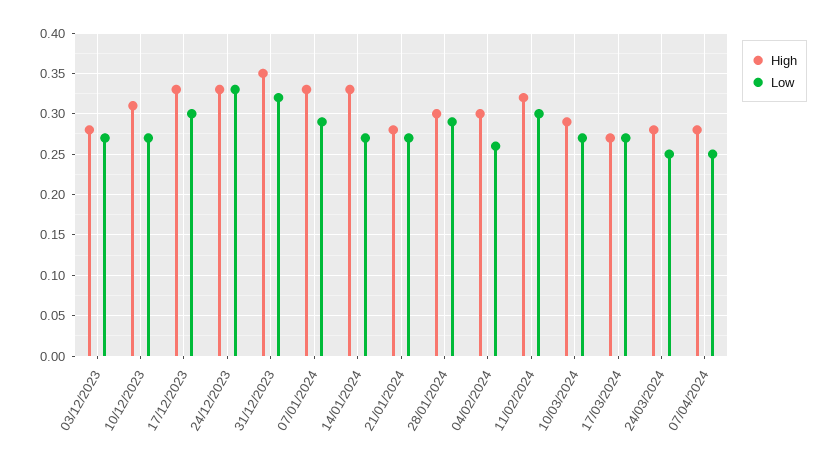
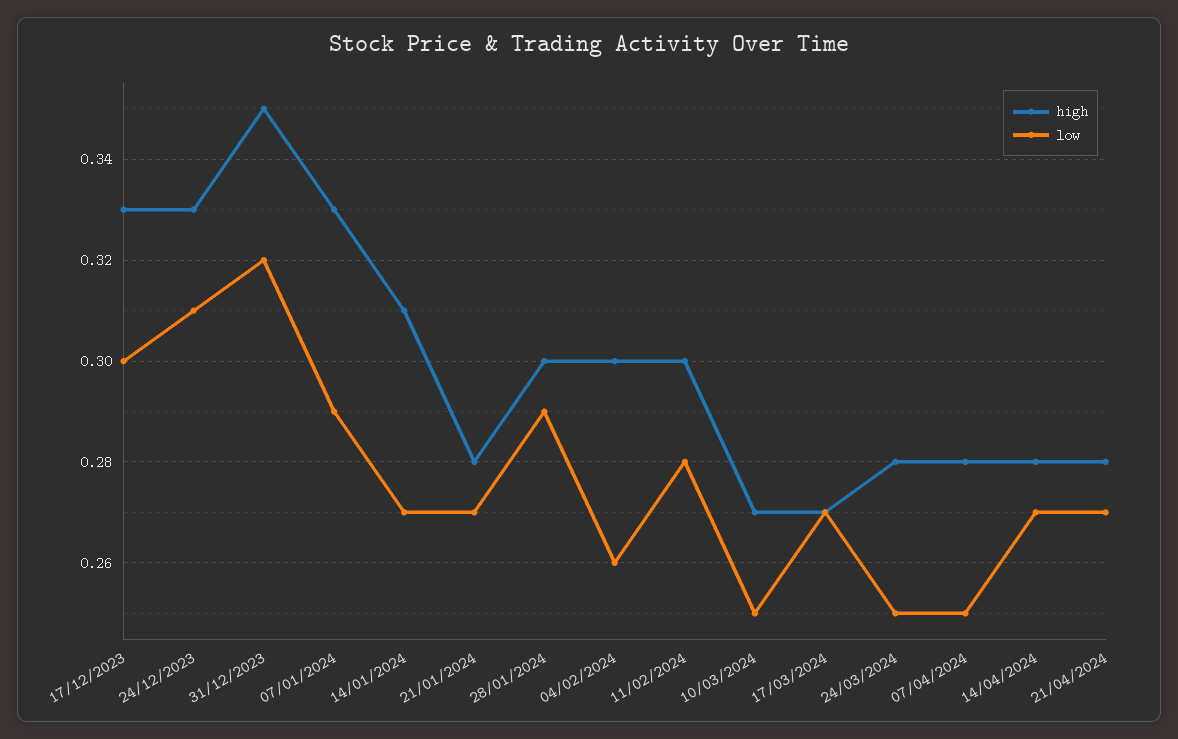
High, 03/12/2023: 0.28 -> none
Low, 03/12/2023: 0.27 -> none
High, 10/12/2023: 0.31 -> none
Low, 10/12/2023: 0.27 -> none
Low, 24/12/2023: 0.33 -> 0.31
High, 14/01/2024: 0.33 -> 0.31
High, 11/02/2024: 0.32 -> 0.3
Low, 11/02/2024: 0.3 -> 0.28
High, 10/03/2024: 0.29 -> 0.27
Low, 10/03/2024: 0.27 -> 0.25
High, 14/04/2024: none -> 0.28
Low, 14/04/2024: none -> 0.27
High, 21/04/2024: none -> 0.28
Low, 21/04/2024: none -> 0.27

